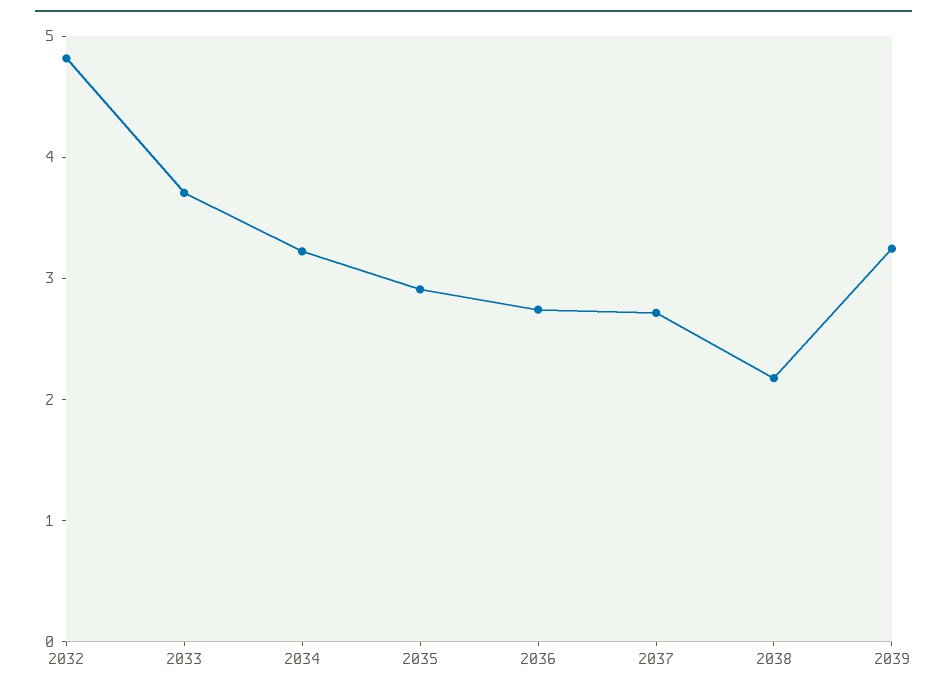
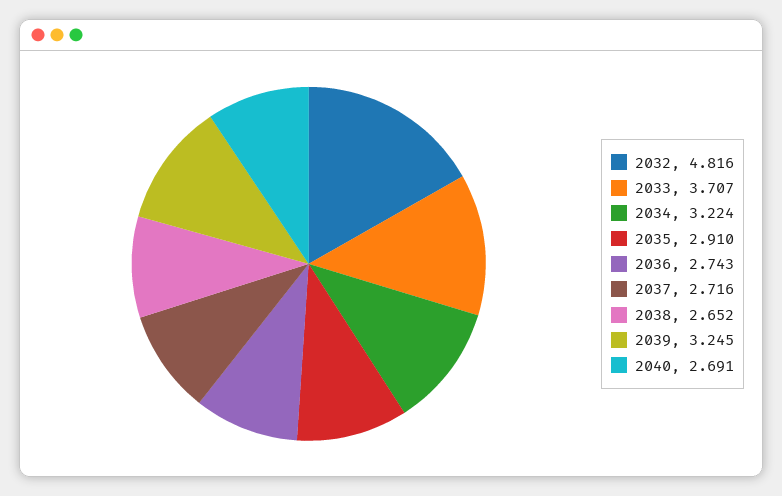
2038: 2.2 -> 2.652
2040: none -> 2.691

